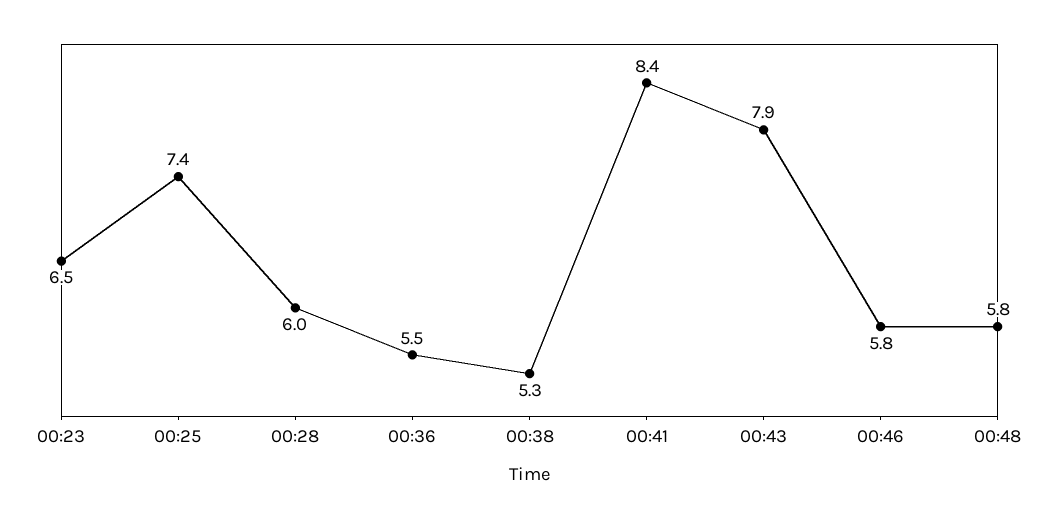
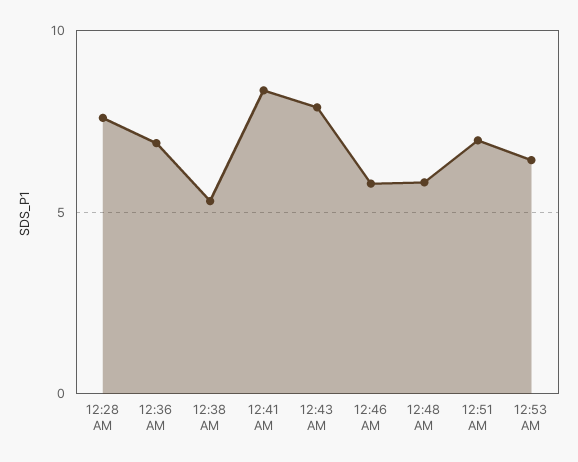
00:23: 6.5 -> none
00:25: 7.4 -> none
00:28: 6 -> 7.5
00:36: 5.5 -> 7
12:51 AM: none -> 7
12:53 AM: none -> 6.5

